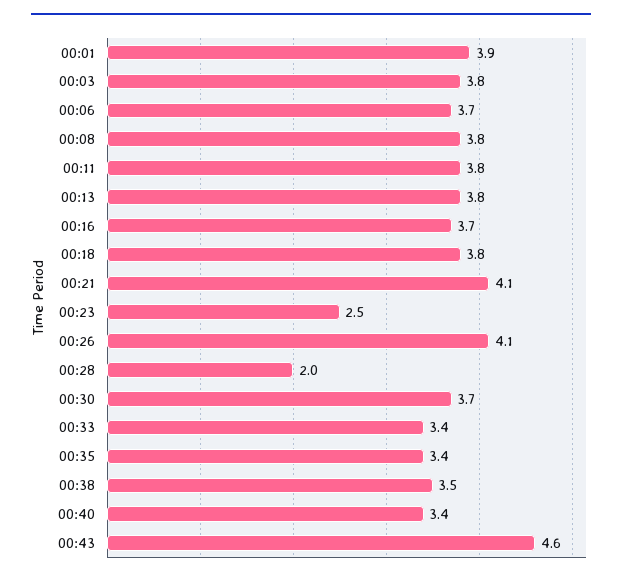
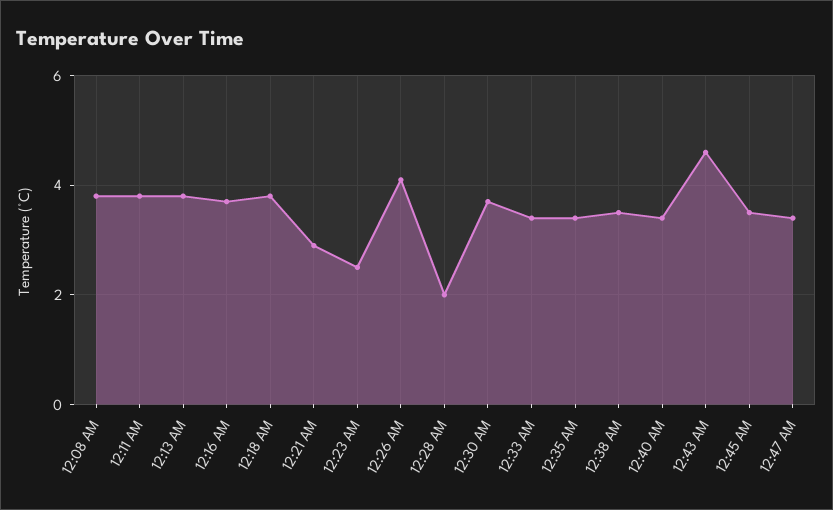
00:01: 3.9 -> none
00:03: 3.8 -> none
00:06: 3.7 -> none
00:21: 4.1 -> 3
12:45 AM: none -> 3.5
12:47 AM: none -> 3.5

